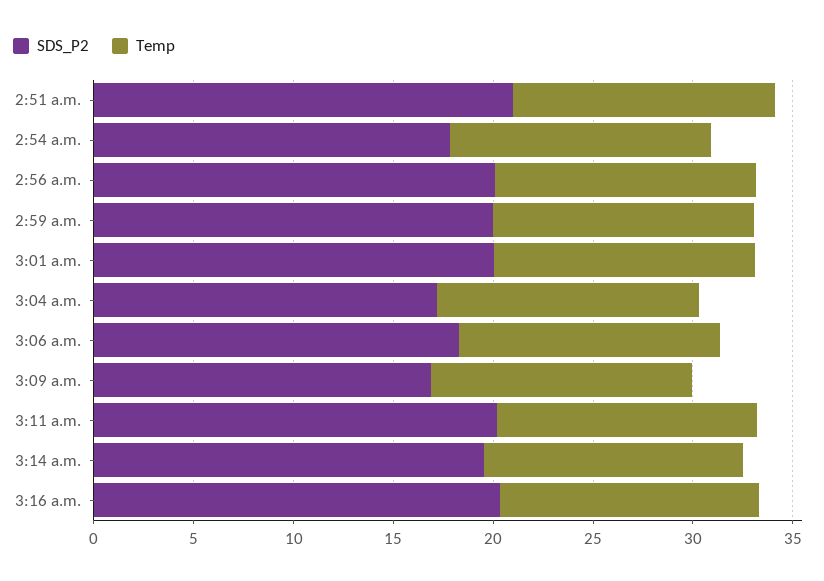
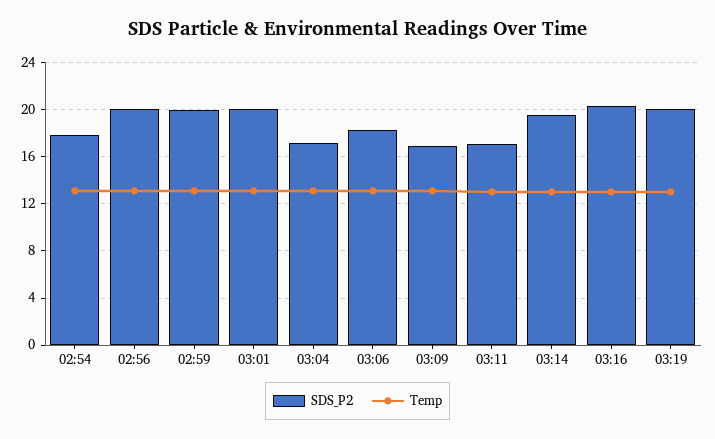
SDS_P2, 2:51 a.m.: 21 -> none
Temp, 2:51 a.m.: 13 -> none
SDS_P2, 3:11 a.m.: 20 -> 17
SDS_P2, 03:19: none -> 20
Temp, 03:19: none -> 13

